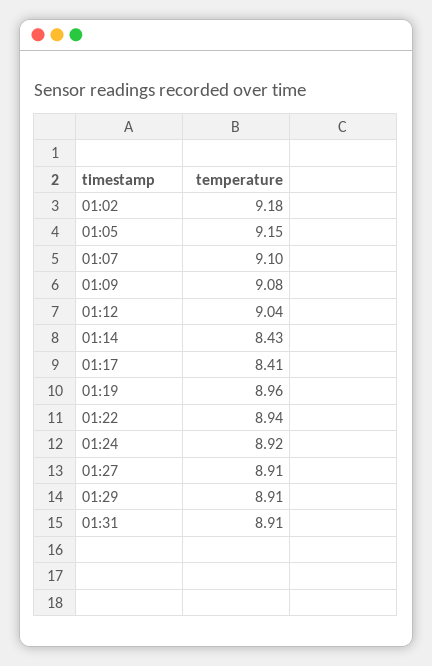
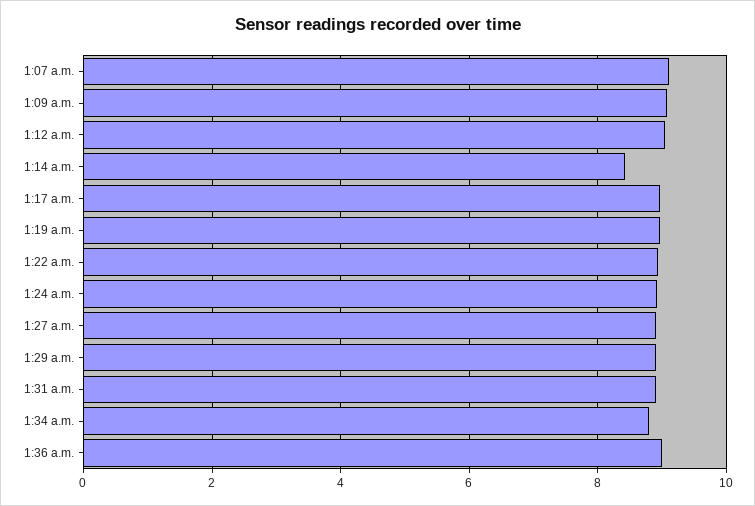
01:02: 9.18 -> none
01:05: 9.15 -> none
01:17: 8.41 -> 9
1:34 a.m.: none -> 8.8
1:36 a.m.: none -> 9

